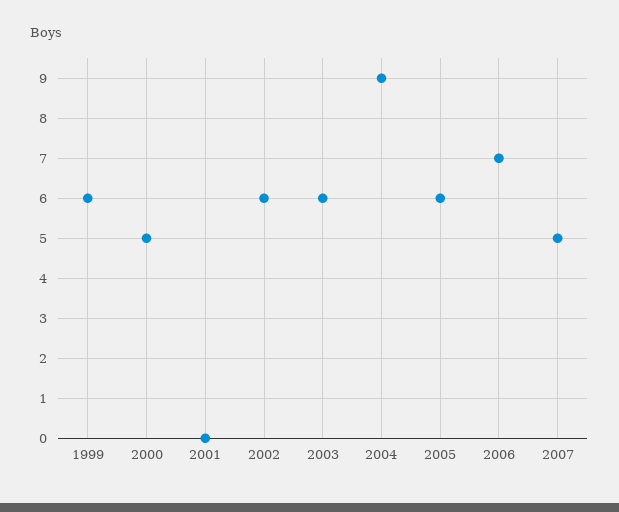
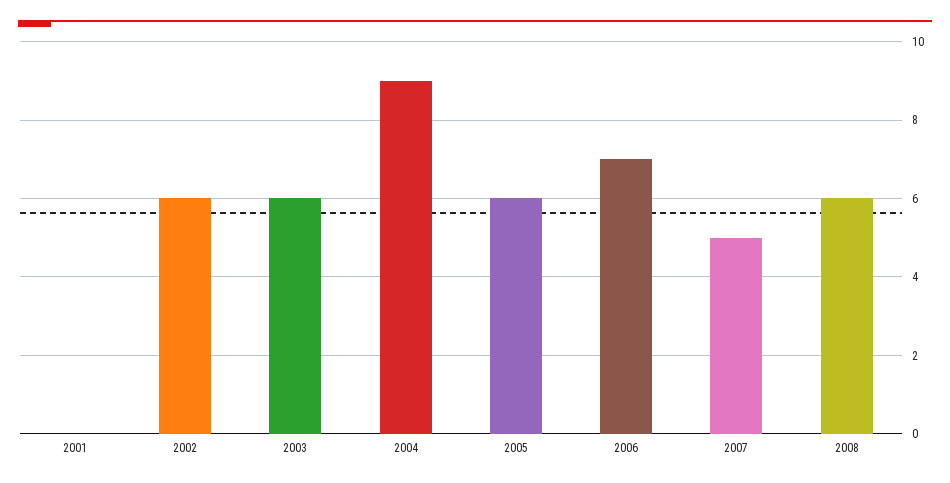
1999: 6 -> none
2000: 5 -> none
2008: none -> 6

